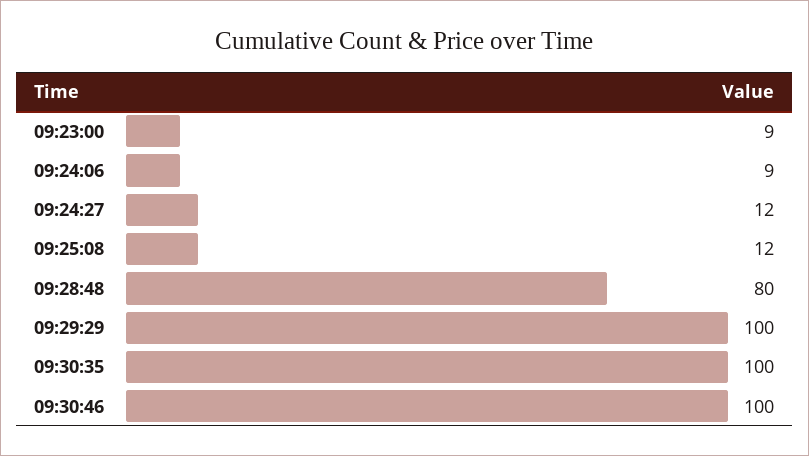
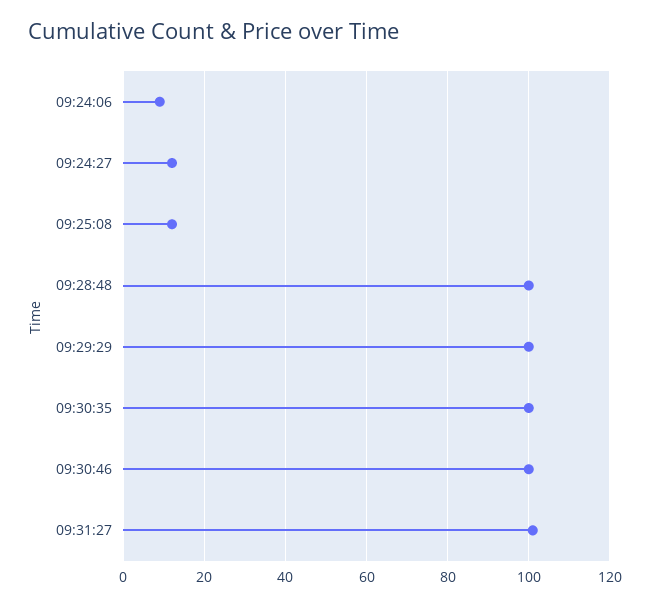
09:23:00: 9 -> none
09:28:48: 80 -> 100
09:31:27: none -> 100

